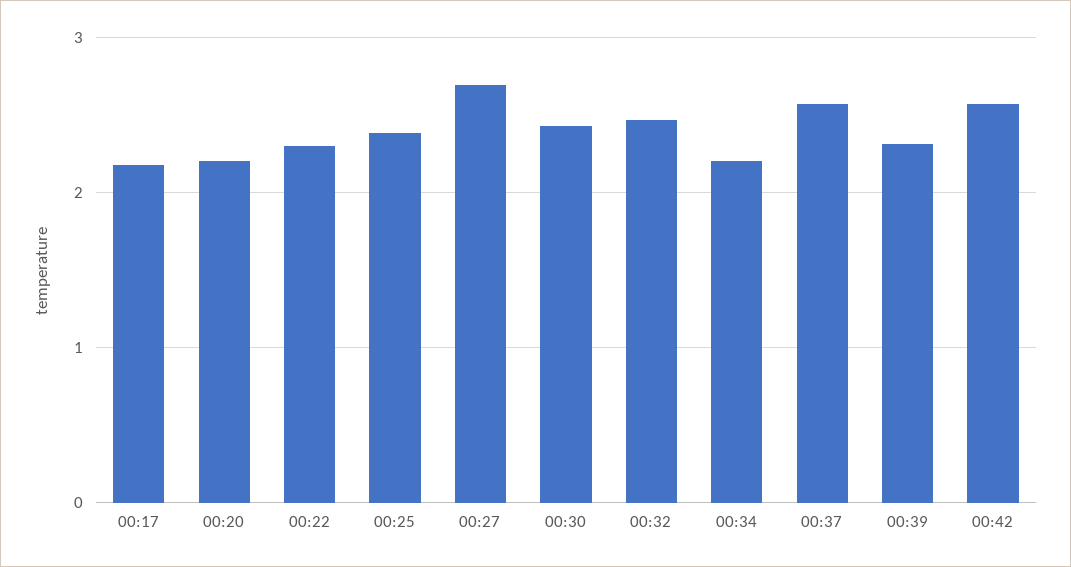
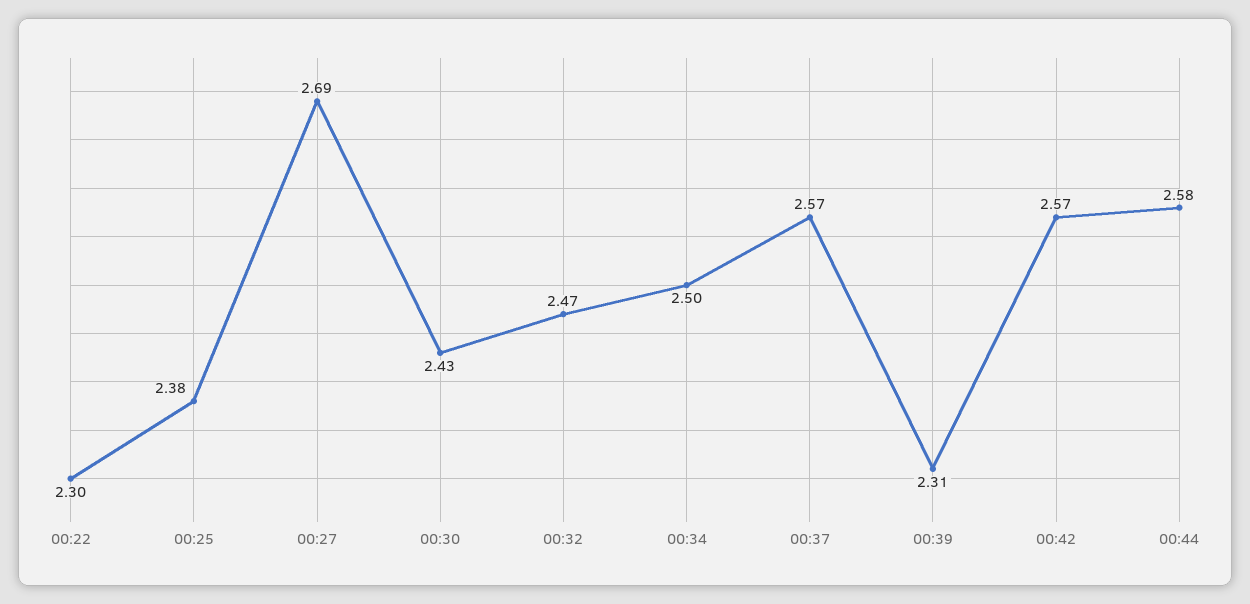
00:17: 2.2 -> none
00:20: 2.2 -> none
00:34: 2.2 -> 2.5
00:44: none -> 2.58

